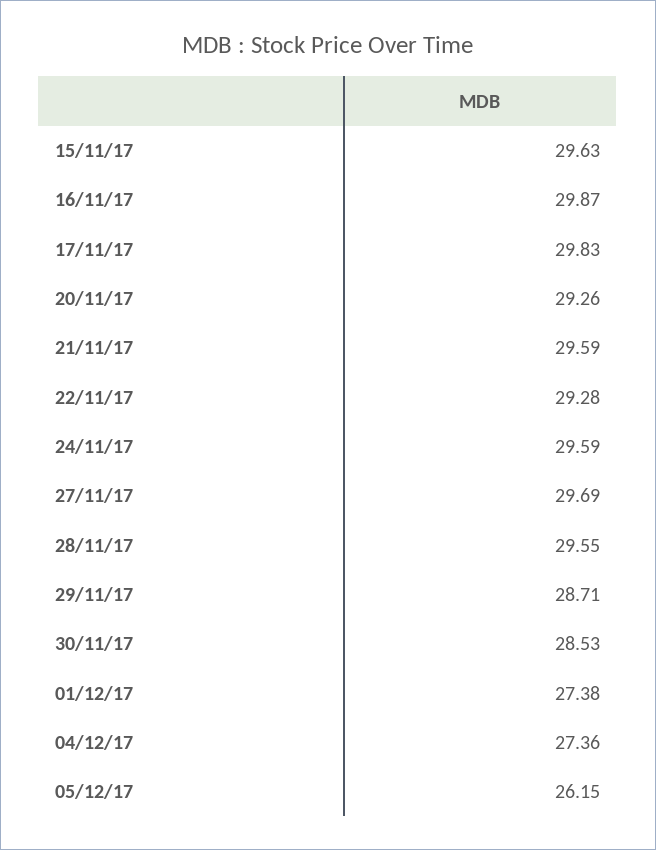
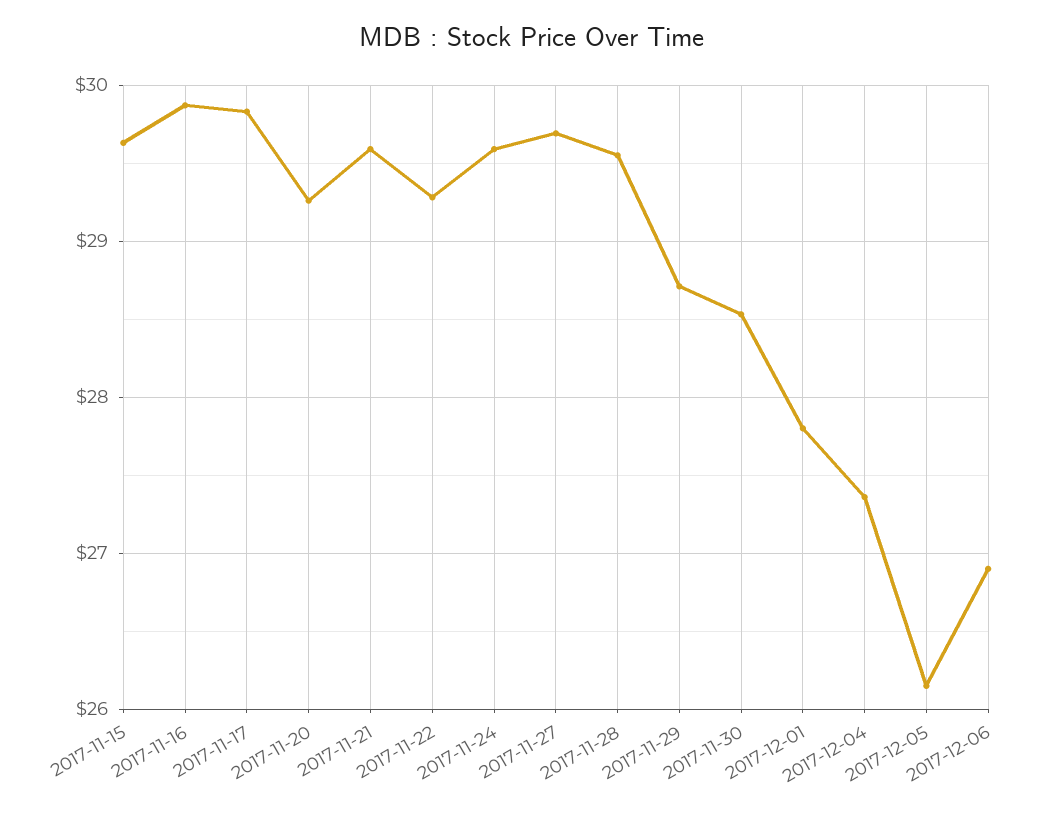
01/12/17: 27.38 -> 27.8
2017-12-06: none -> 26.9

